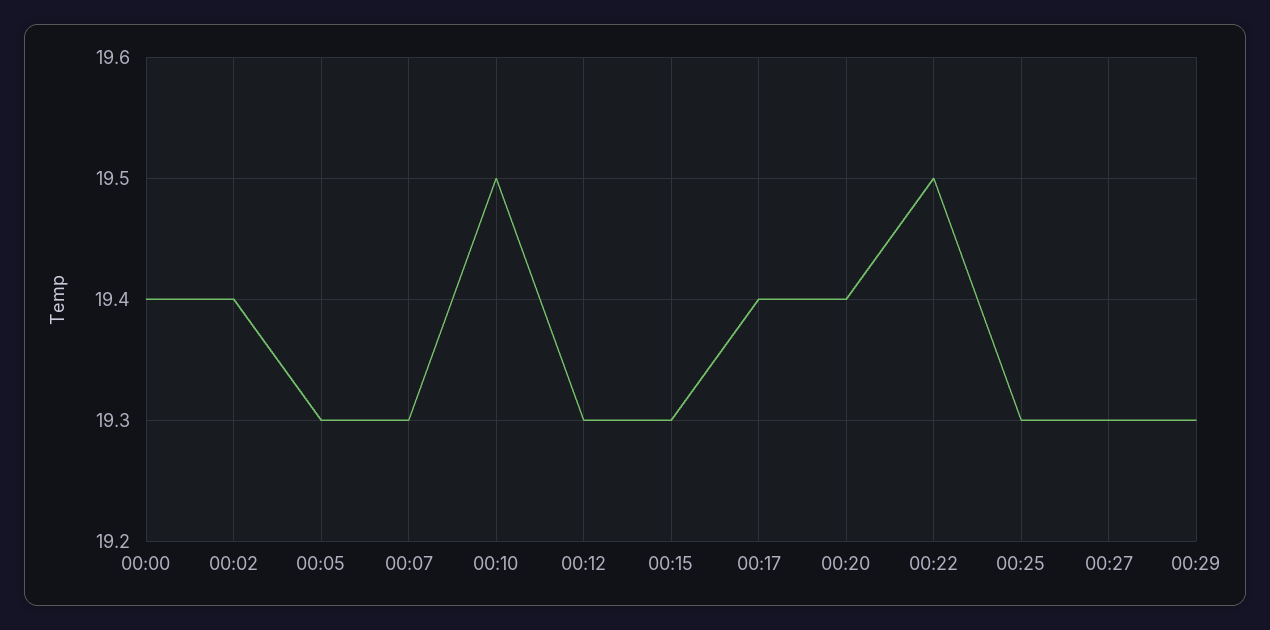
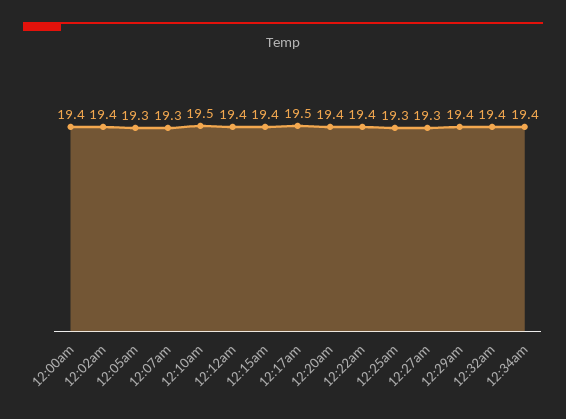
00:12: 19.3 -> 19.4
00:15: 19.3 -> 19.4
00:17: 19.4 -> 19.5
00:22: 19.5 -> 19.4
00:29: 19.3 -> 19.4
12:32am: none -> 19.4
12:34am: none -> 19.4

